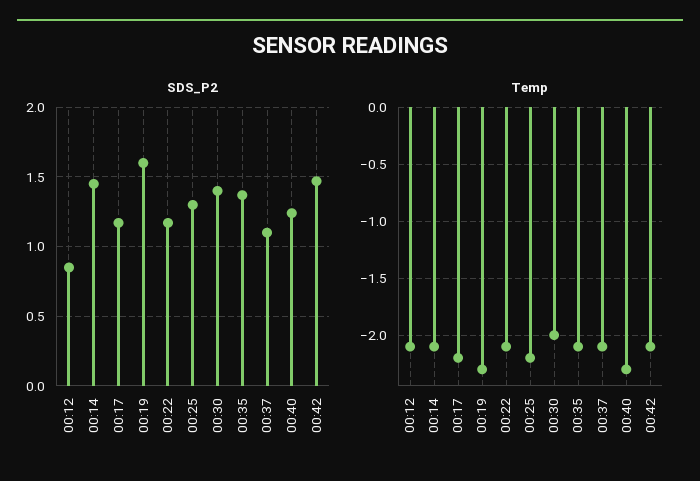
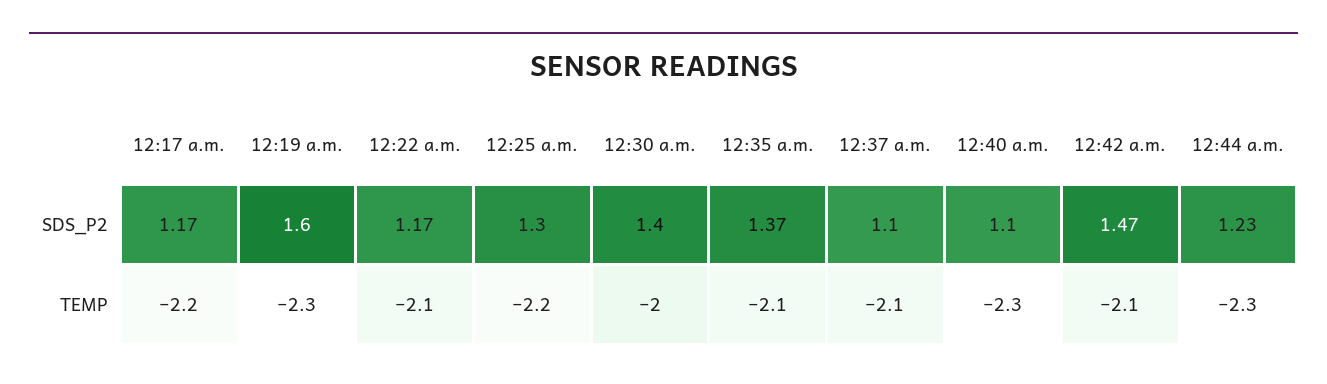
SDS_P2, 00:12: 0.85 -> none
SDS_P2, 00:14: 1.45 -> none
SDS_P2, 00:40: 1.25 -> 1.1
Temp, 00:12: -2.1 -> none
Temp, 00:14: -2.1 -> none
SDS_P2, 12:44 a.m.: none -> 1.23
Temp, 12:44 a.m.: none -> -2.3

